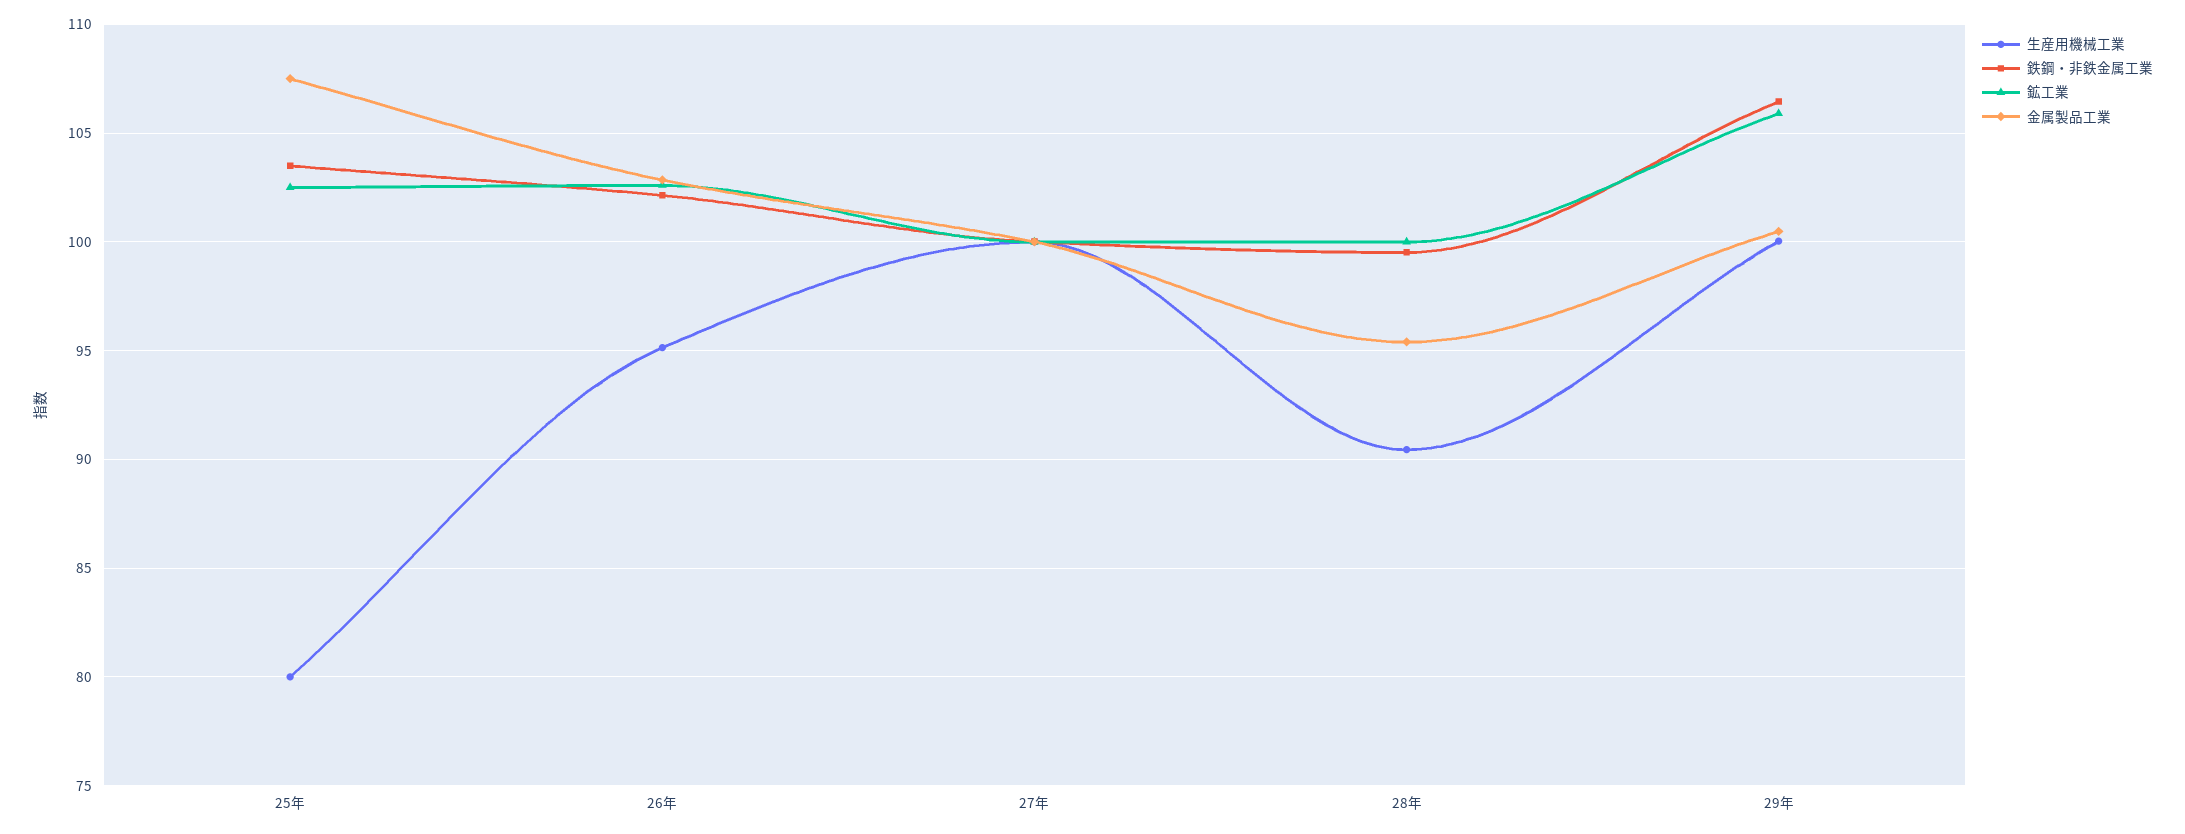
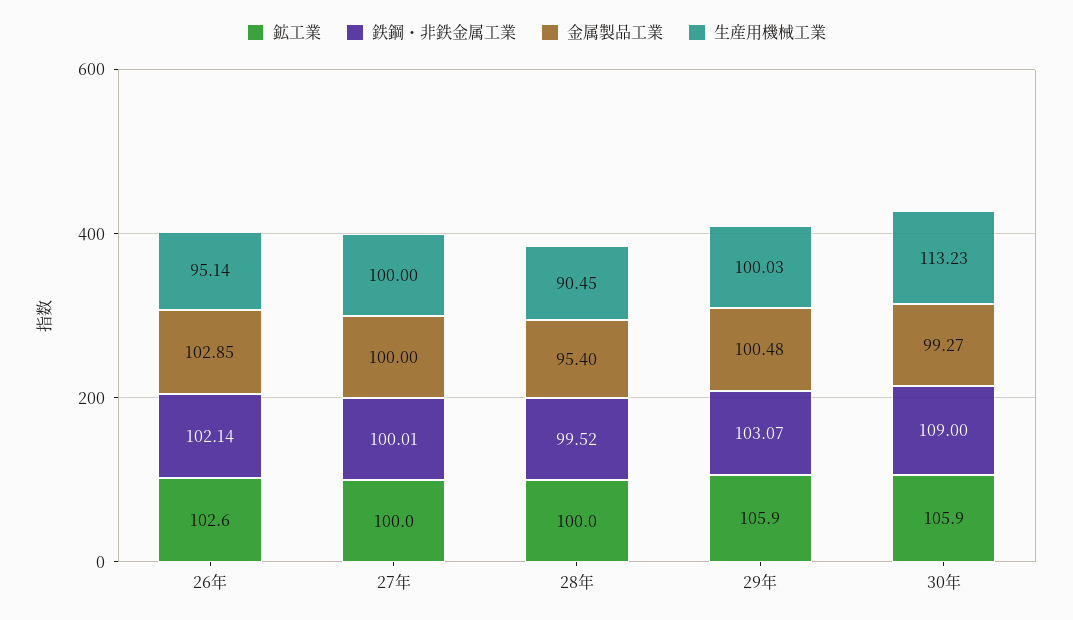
生産用機械工業, 25年: 80 -> none
鉄鋼・非鉄金属工業, 25年: 103.5 -> none
鉱工業, 25年: 102.5 -> none
金属製品工業, 25年: 107.5 -> none
鉄鋼・非鉄金属工業, 29年: 106.5 -> 103.07
鉱工業, 30年: none -> 105.9
鉄鋼・非鉄金属工業, 30年: none -> 109
金属製品工業, 30年: none -> 99.27
生産用機械工業, 30年: none -> 113.23

